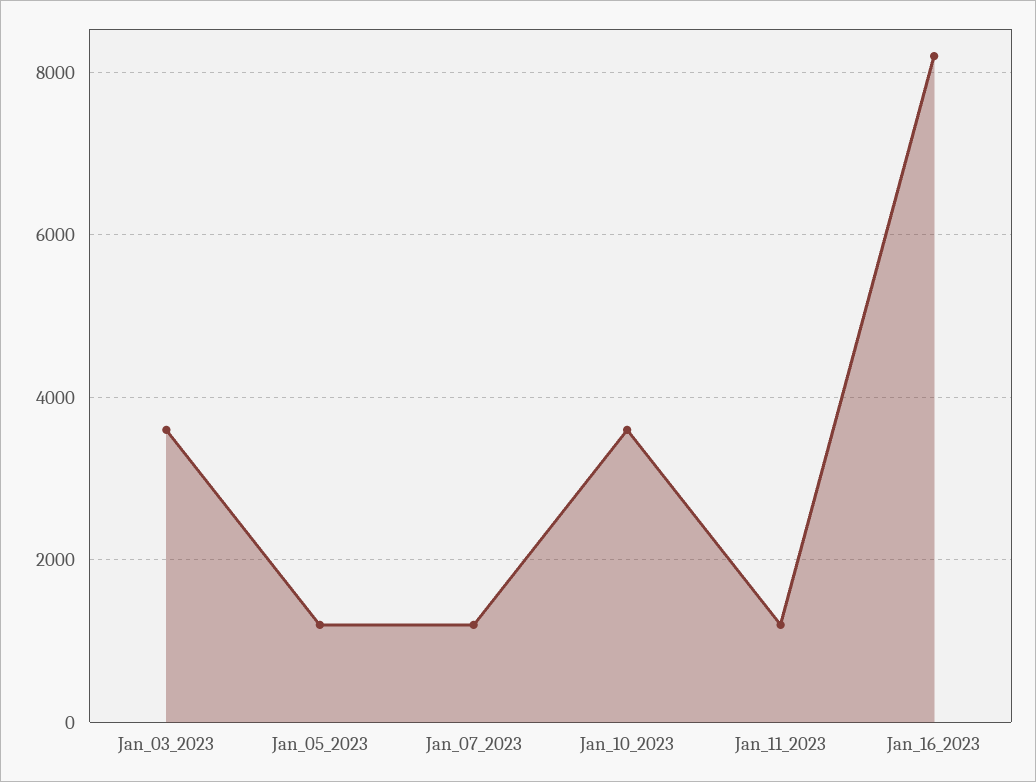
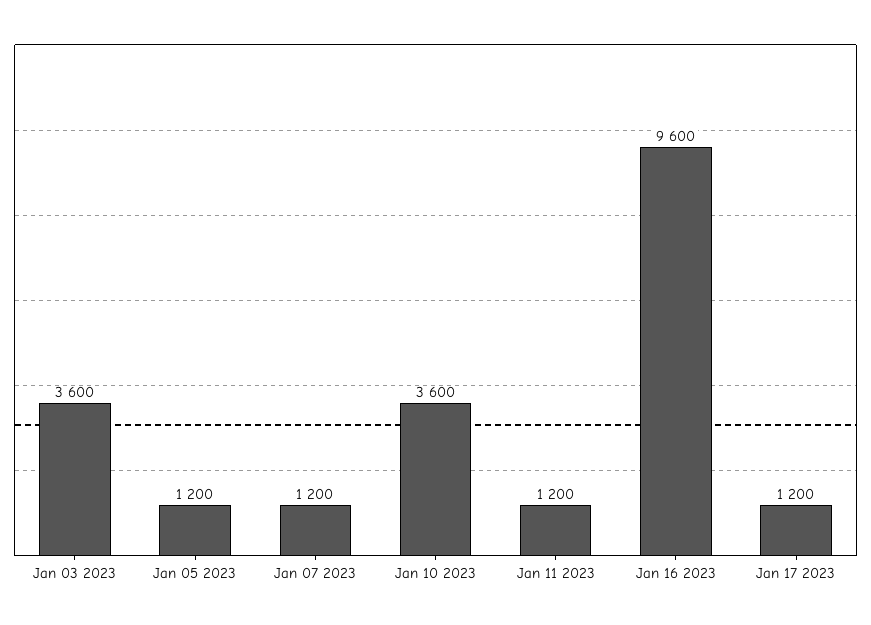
Jan_16_2023: 8200 -> 9600
Jan 17 2023: none -> 1200

